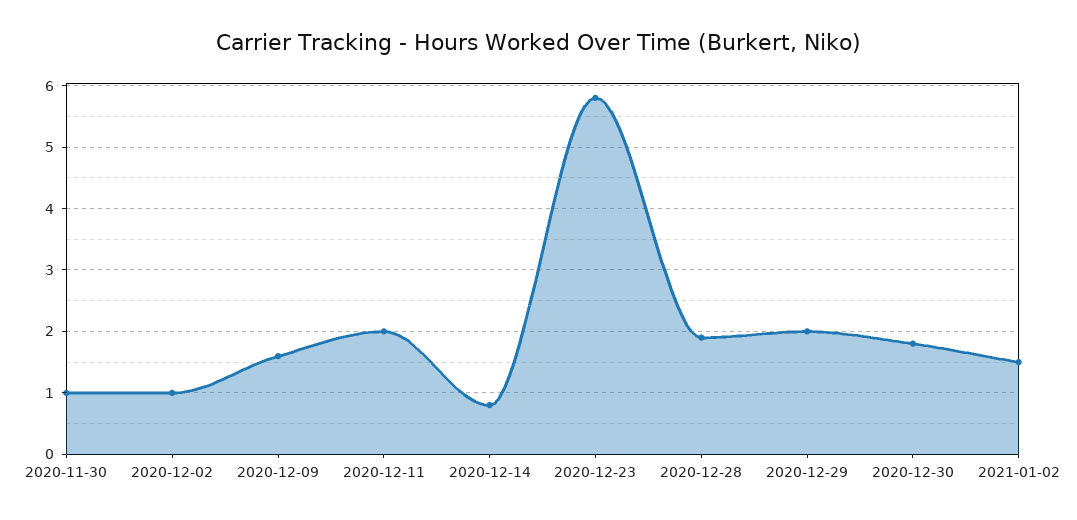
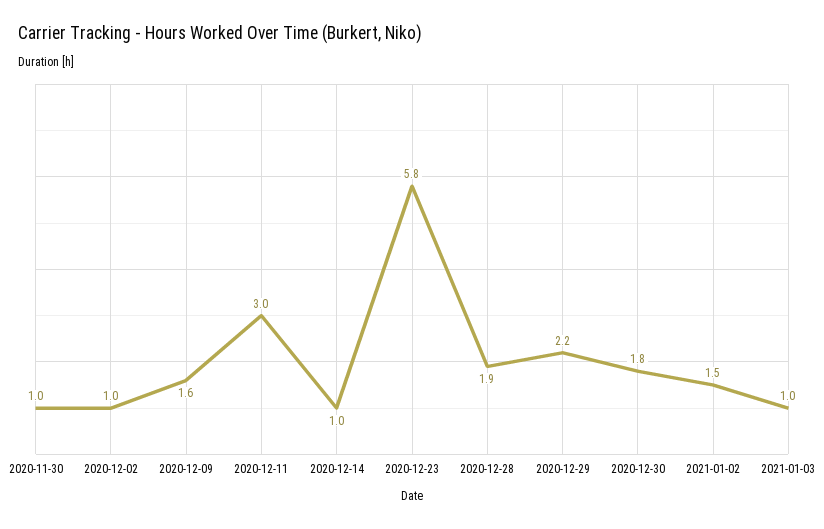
2020-12-11: 2 -> 3
2020-12-14: 0.8 -> 1
2020-12-29: 2 -> 2.2
2021-01-03: none -> 1

